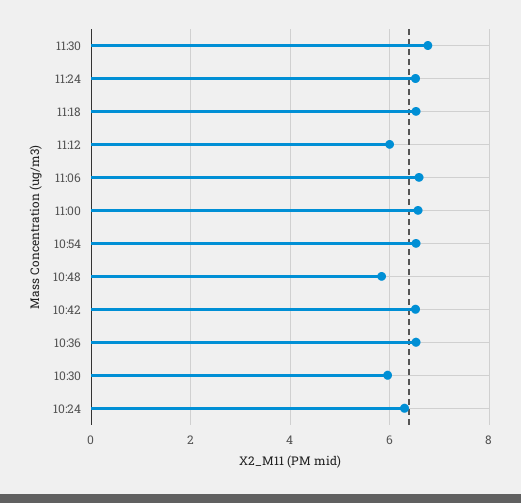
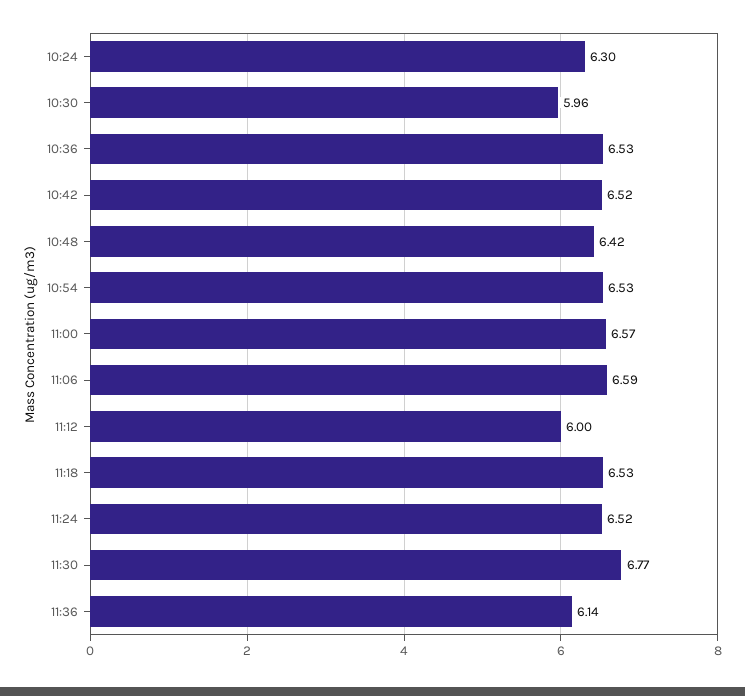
10:48: 5.8 -> 6.42
11:36: none -> 6.14

